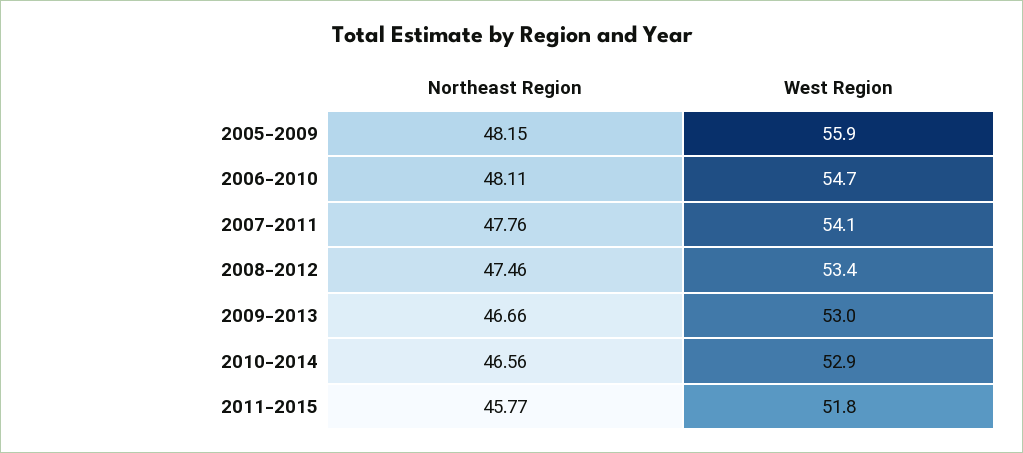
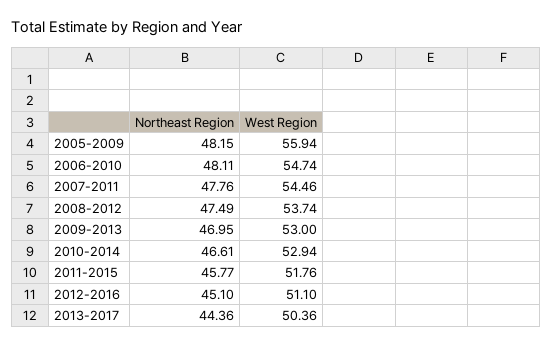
West Region, 2007-2011: 54.1 -> 54.46
Northeast Region, 2008-2012: 47.46 -> 47.49
West Region, 2008-2012: 53.4 -> 53.74
Northeast Region, 2009-2013: 46.66 -> 46.95
Northeast Region, 2010-2014: 46.56 -> 46.61
Northeast Region, 2012-2016: none -> 45.1
West Region, 2012-2016: none -> 51.1
Northeast Region, 2013-2017: none -> 44.36
West Region, 2013-2017: none -> 50.36

